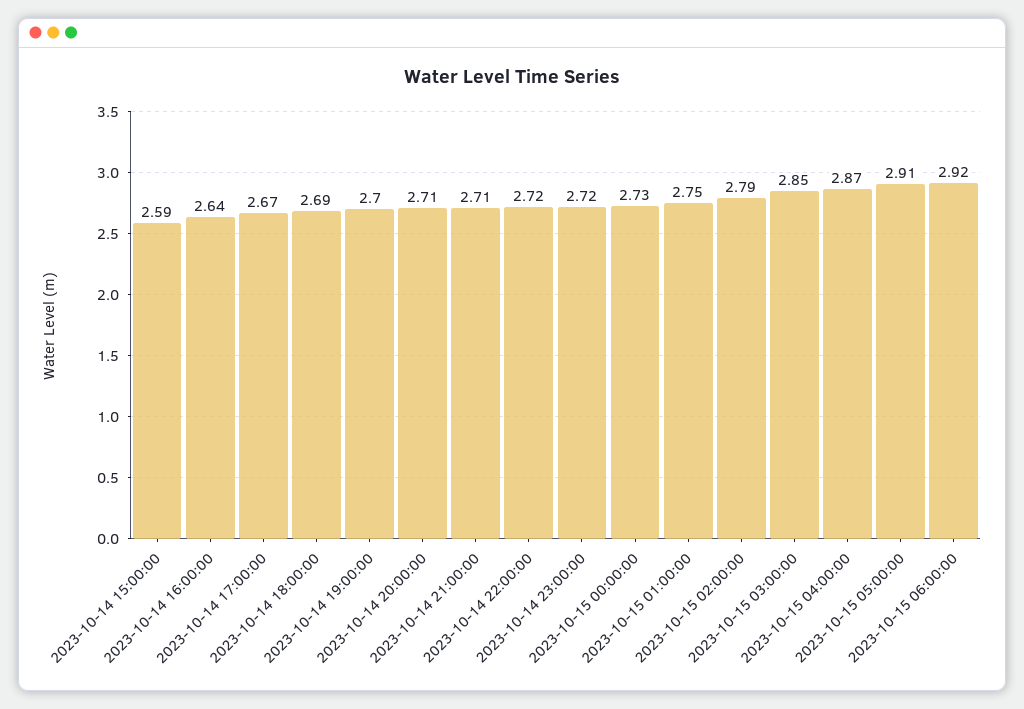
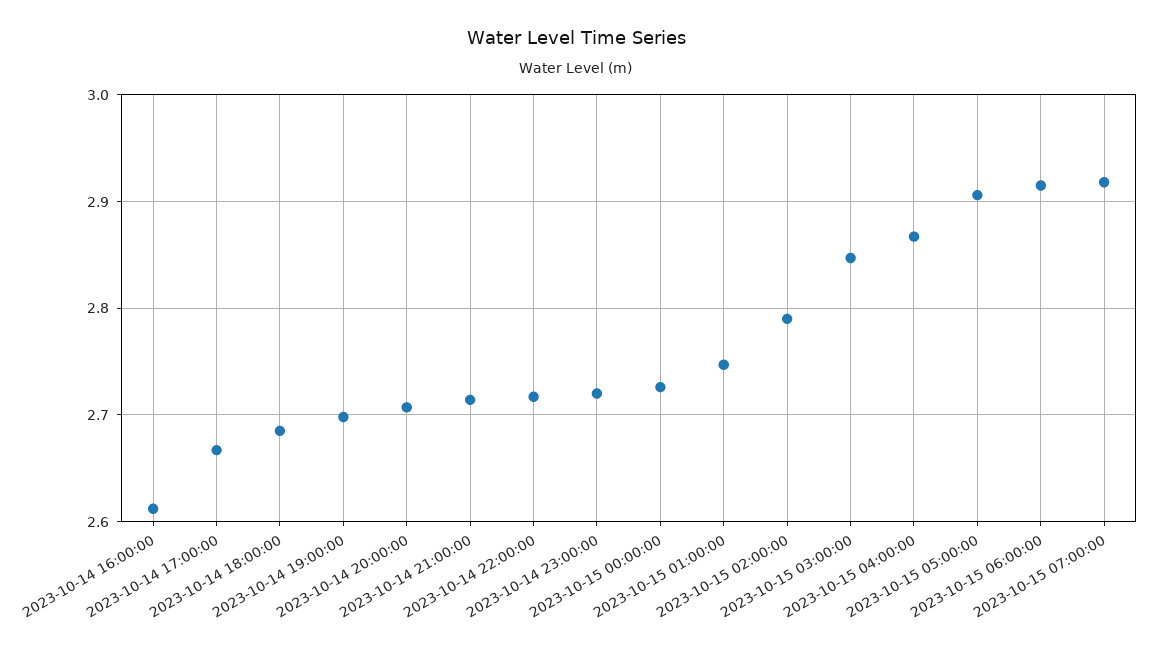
2023-10-14 15:00:00: 2.59 -> none
2023-10-14 16:00:00: 2.64 -> 2.61
2023-10-15 07:00:00: none -> 2.92

